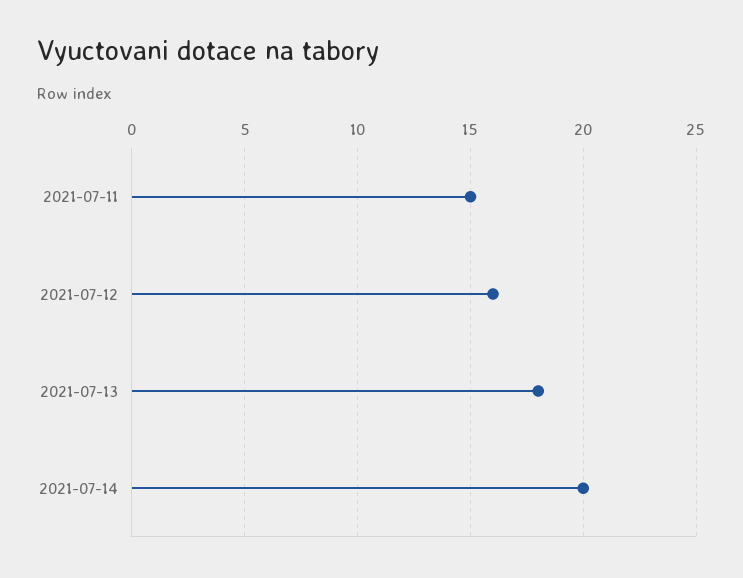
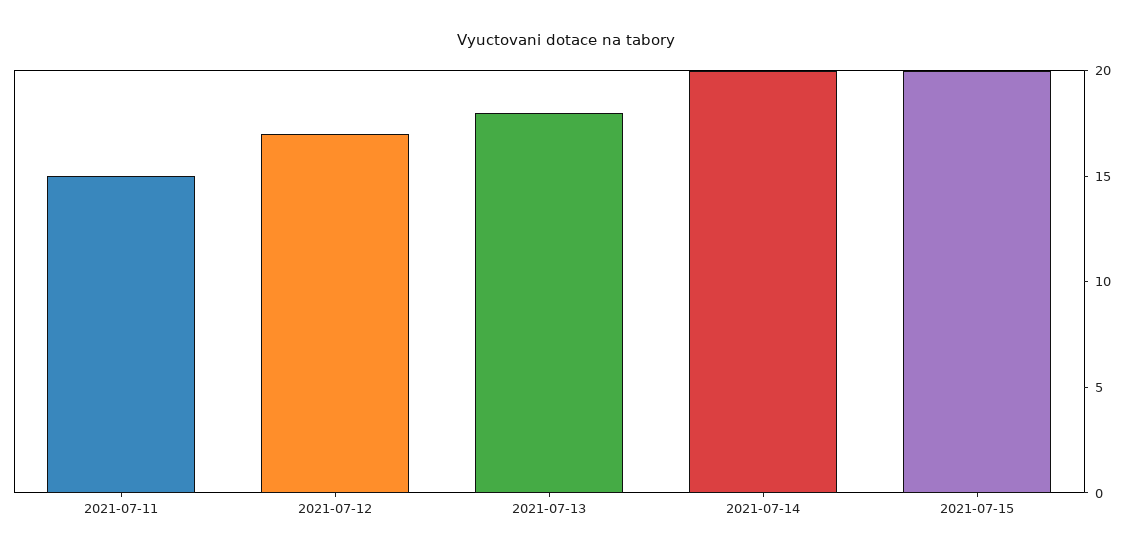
2021-07-12: 16 -> 17
2021-07-15: none -> 20

